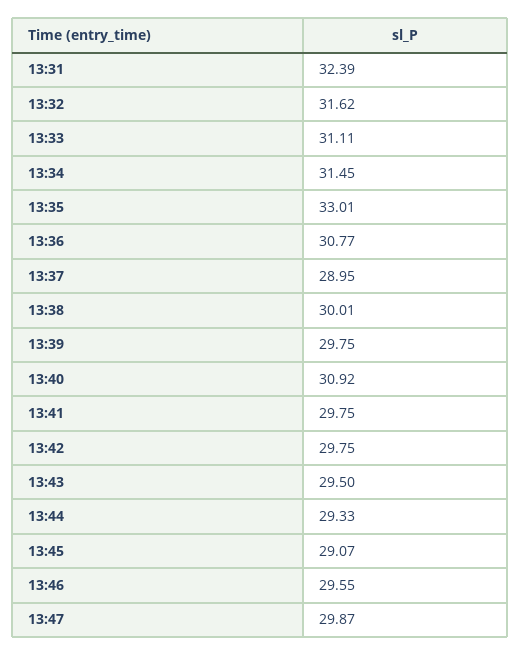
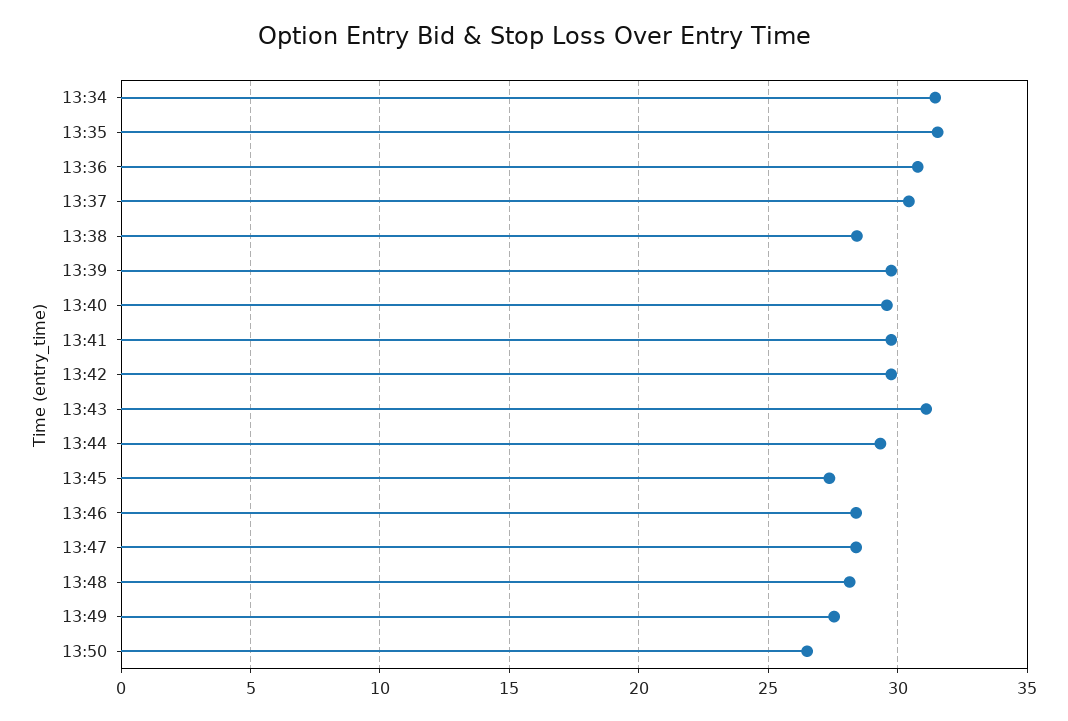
13:31: 32.39 -> none
13:32: 31.62 -> none
13:33: 31.11 -> none
13:35: 33.01 -> 31.5
13:37: 28.95 -> 30.5
13:38: 30.01 -> 28.5
13:40: 30.92 -> 29.5
13:43: 29.5 -> 31
13:45: 29.07 -> 27.5
13:46: 29.55 -> 28.5
13:47: 29.87 -> 28.5
13:48: none -> 28
13:49: none -> 27.5
13:50: none -> 26.5

